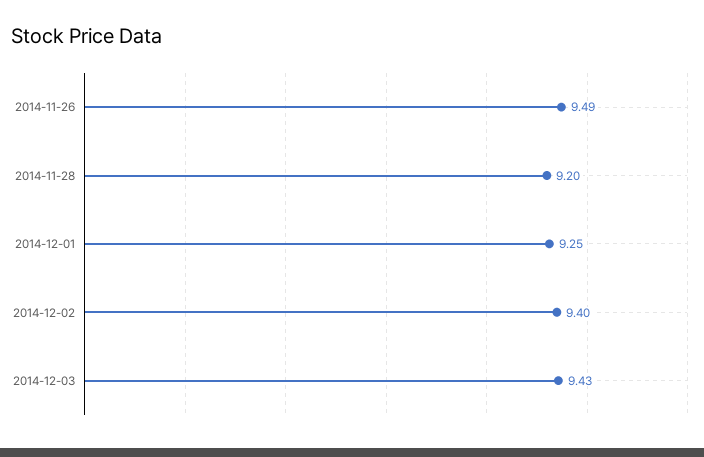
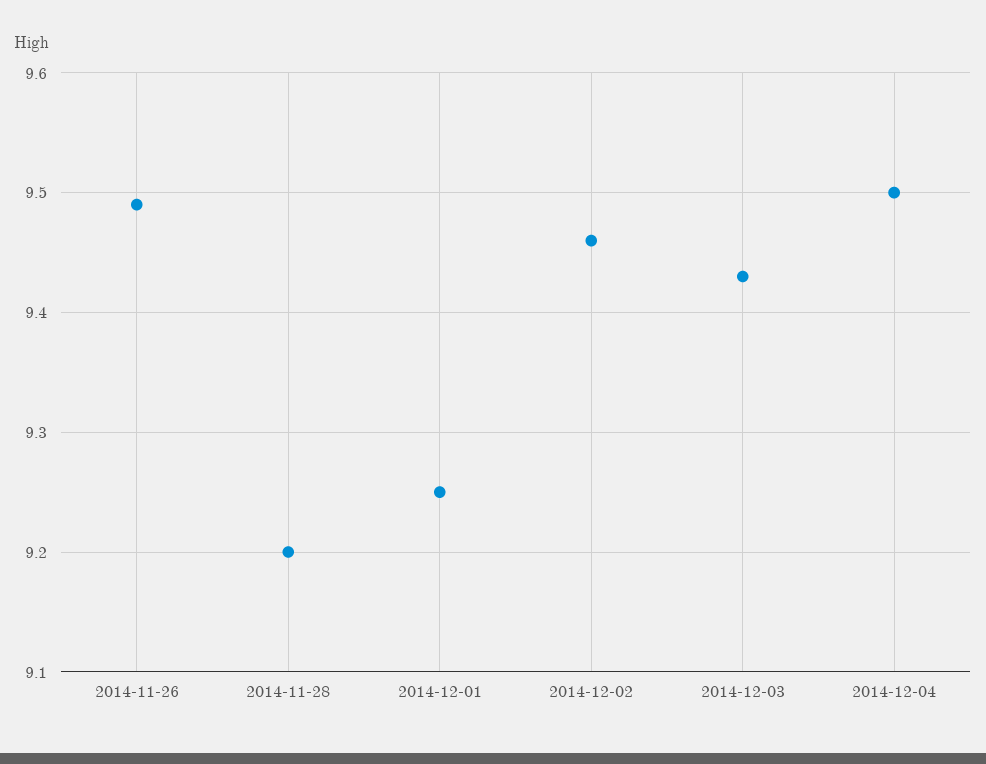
2014-12-02: 9.4 -> 9.46
2014-12-04: none -> 9.5

